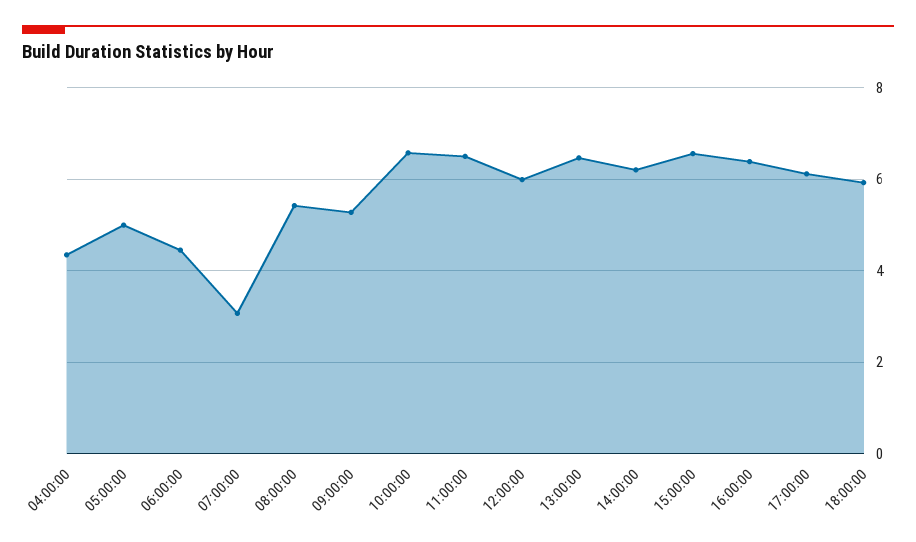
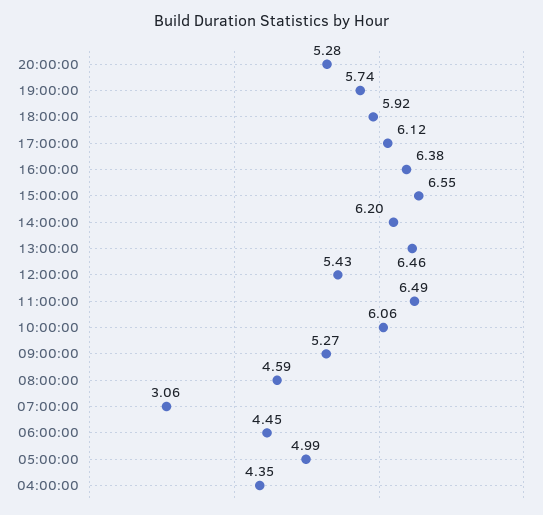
08:00:00: 5.4 -> 4.59
10:00:00: 6.6 -> 6.06
12:00:00: 6 -> 5.43
20:00:00: none -> 5.28
19:00:00: none -> 5.74

